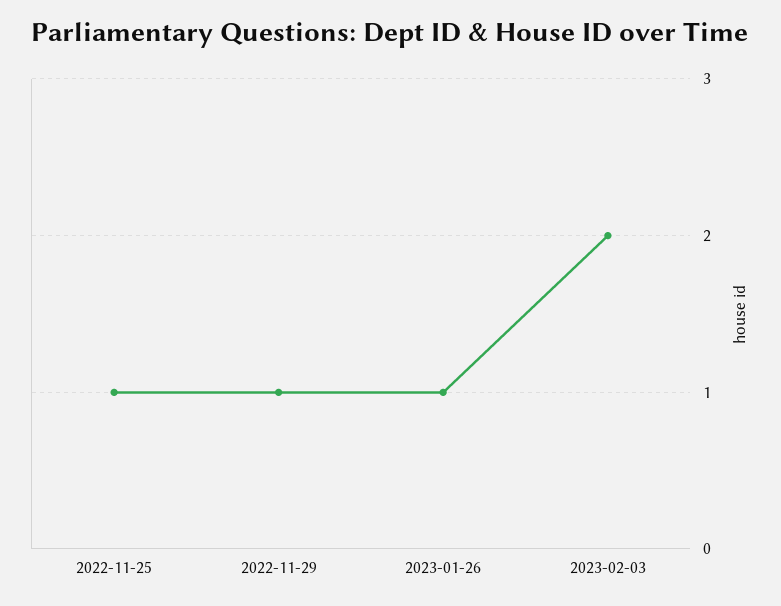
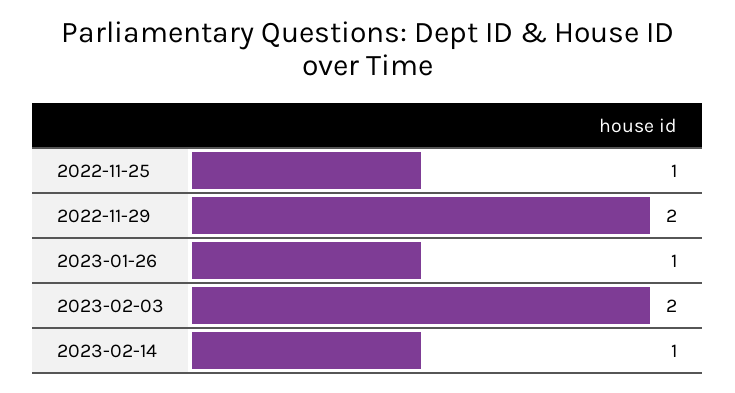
2022-11-29: 1 -> 2
2023-02-14: none -> 1

